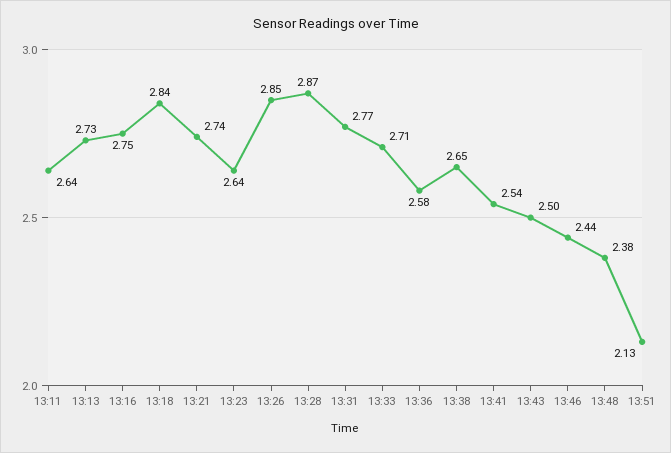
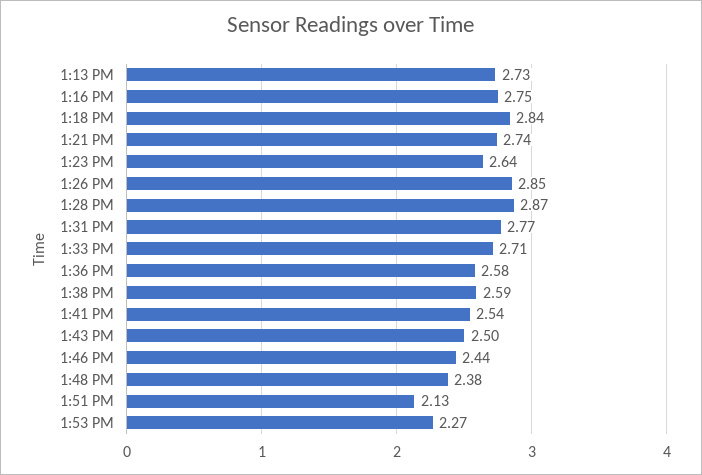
13:11: 2.64 -> none
13:38: 2.65 -> 2.59
1:53 PM: none -> 2.27

